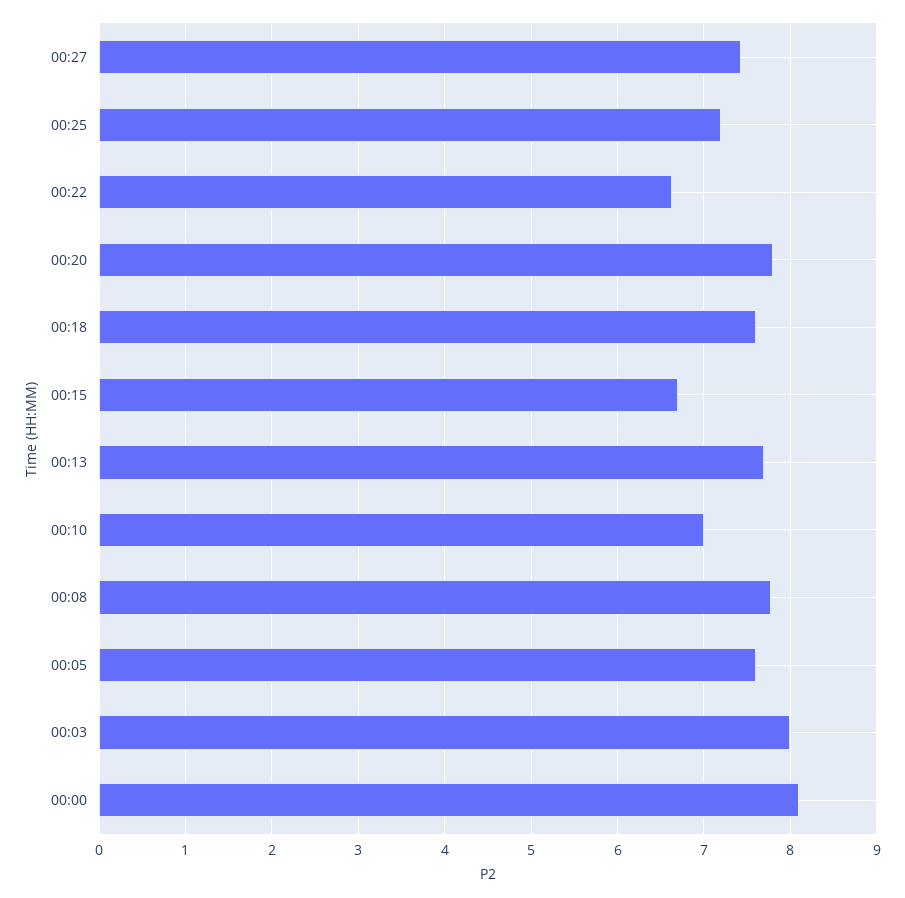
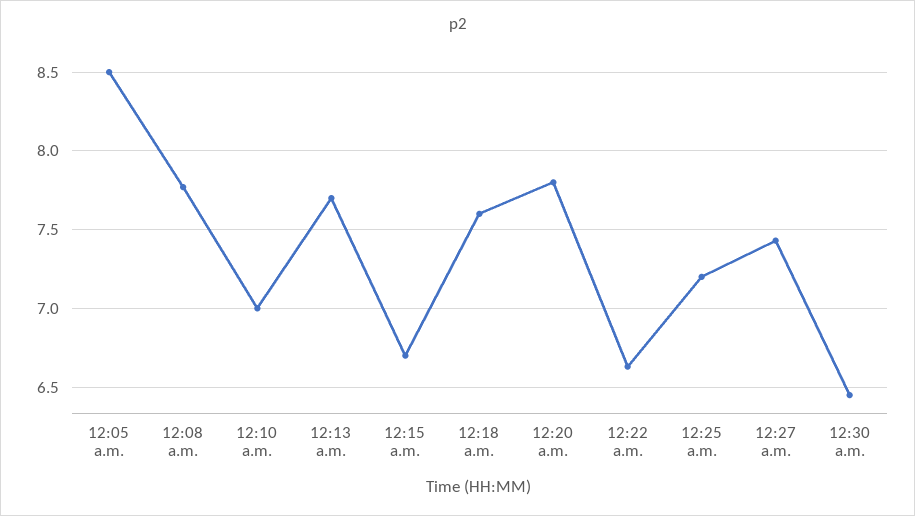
00:05: 7.6 -> 8.5
00:03: 8 -> none
00:00: 8.1 -> none
12:30 a.m.: none -> 6.45

